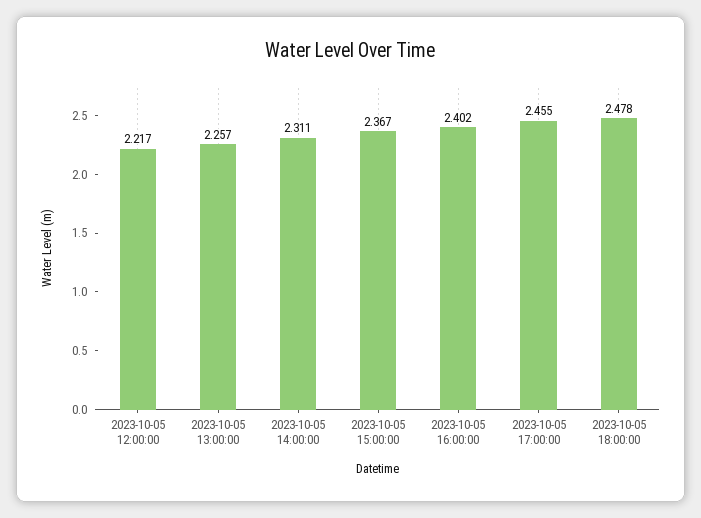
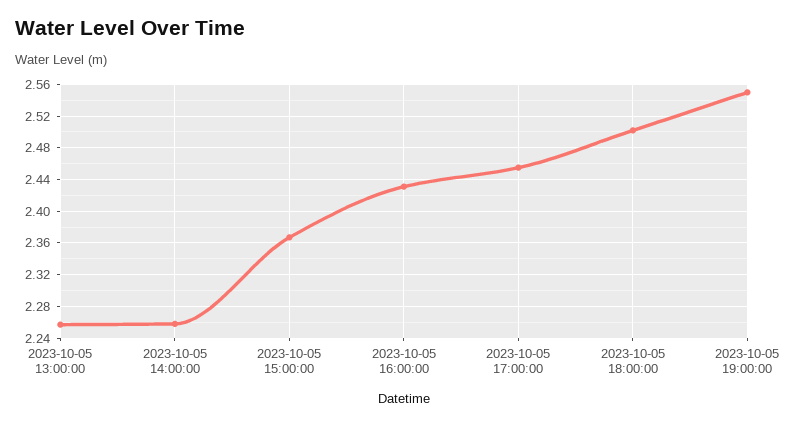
2023-10-05 12:00:00: 2.217 -> none
2023-10-05 14:00:00: 2.311 -> 2.26
2023-10-05 16:00:00: 2.402 -> 2.43
2023-10-05 18:00:00: 2.478 -> 2.5
2023-10-05 19:00:00: none -> 2.55

